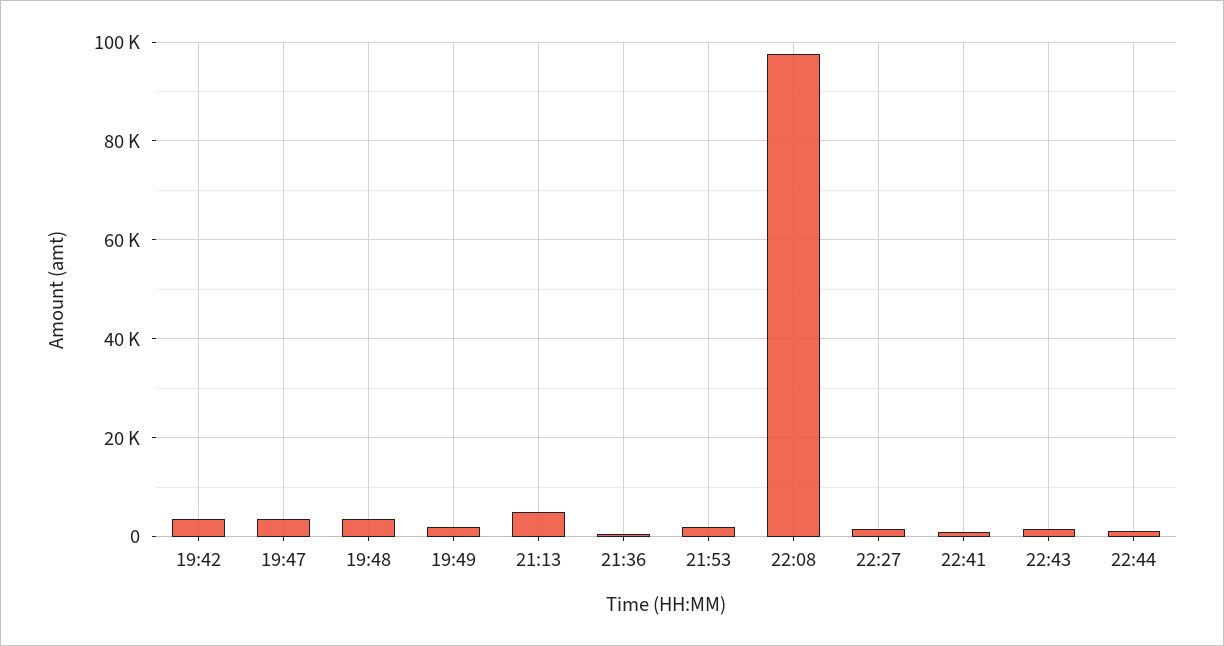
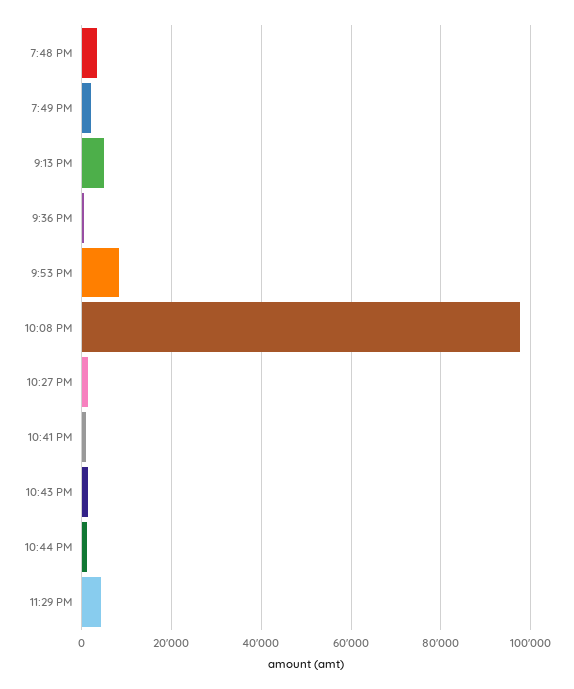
19:42: 4000 -> none
19:47: 4000 -> none
21:53: 2000 -> 8000
11:29 PM: none -> 4000

